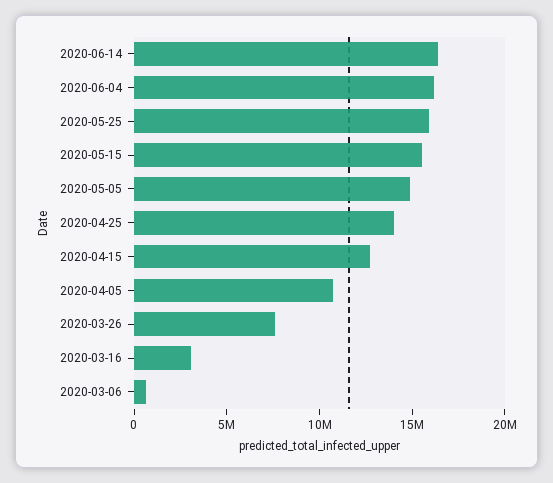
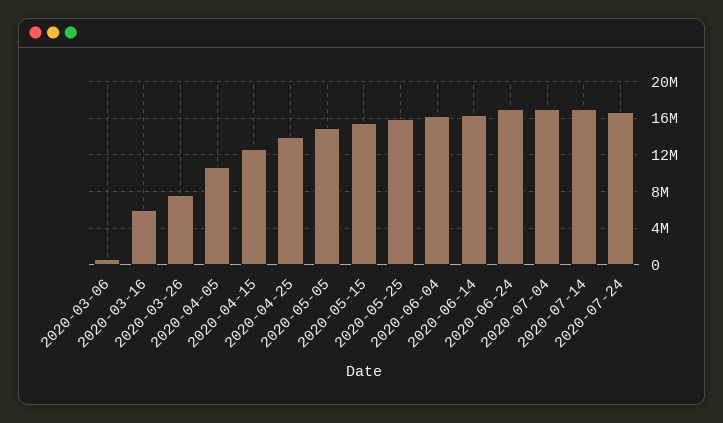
2020-03-16: 3000000 -> 6000000
2020-06-24: none -> 17000000
2020-07-04: none -> 17000000
2020-07-14: none -> 17000000
2020-07-24: none -> 17000000

